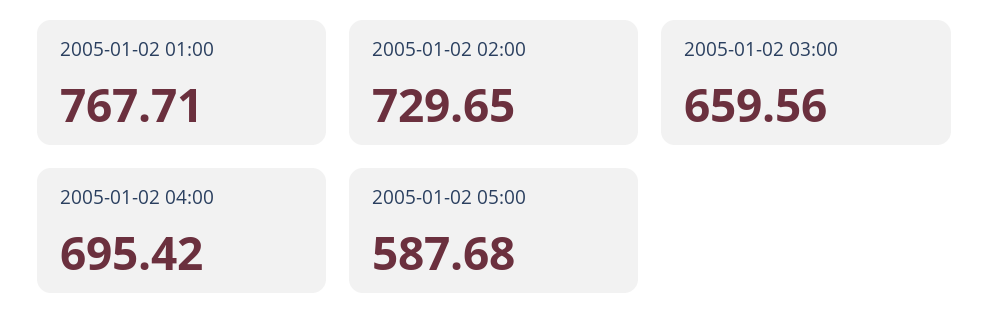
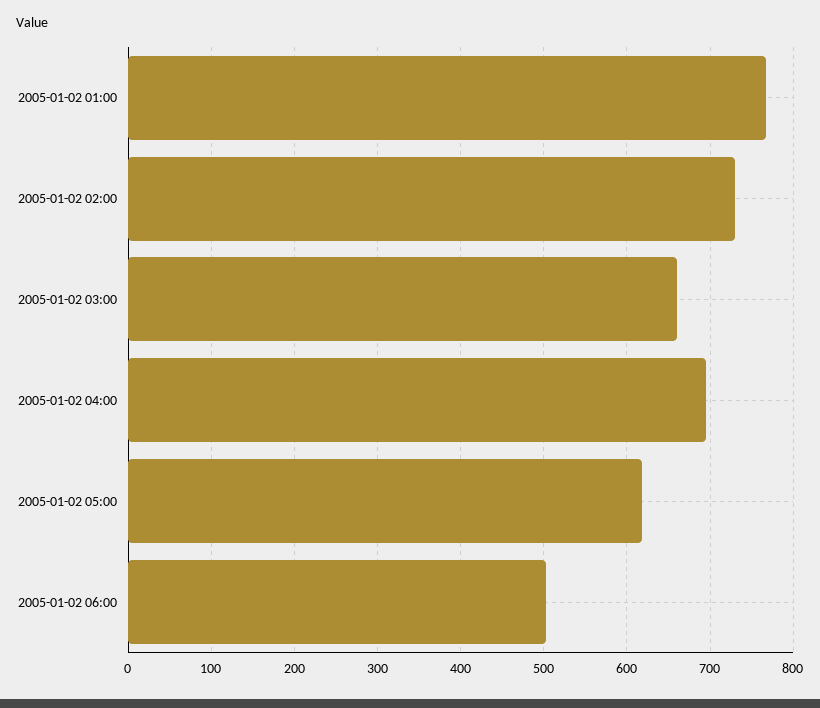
2005-01-02 05:00: 587.68 -> 620
2005-01-02 06:00: none -> 500

